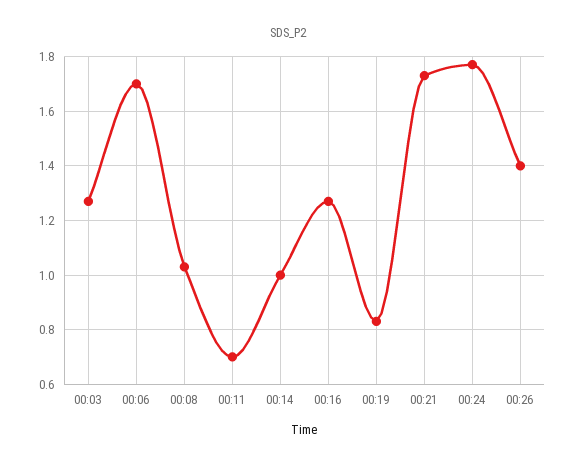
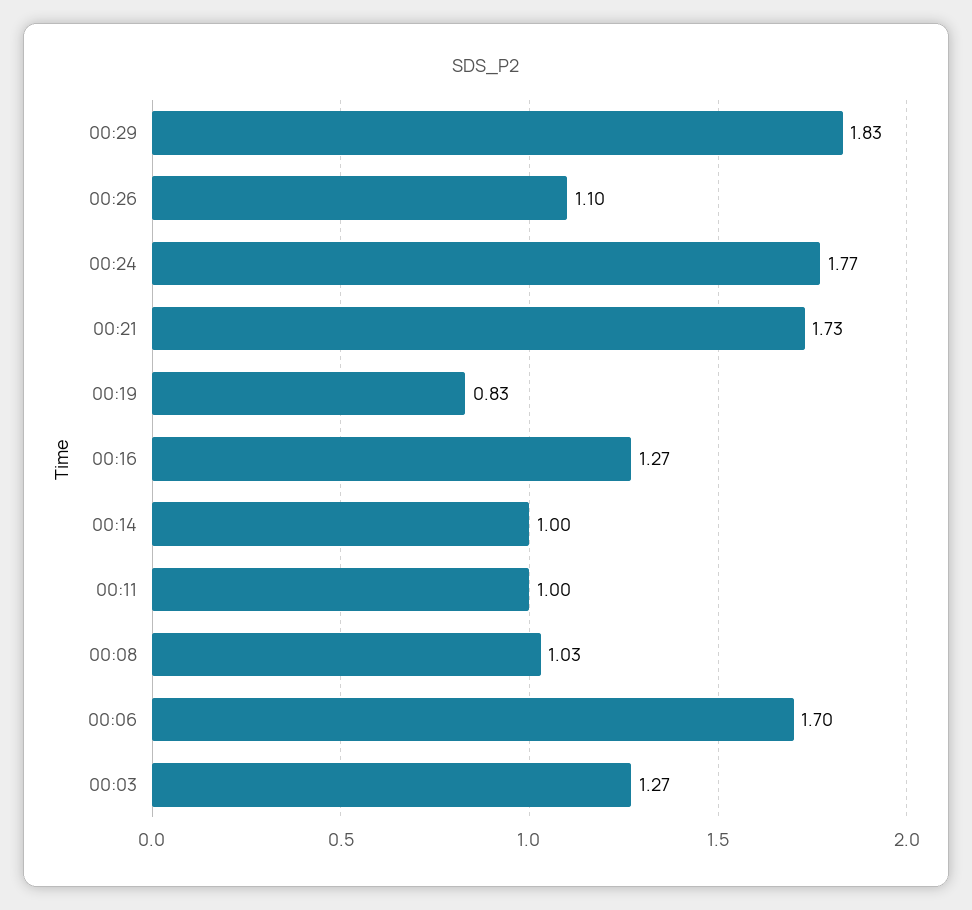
00:11: 0.7 -> 1
00:26: 1.4 -> 1.1
00:29: none -> 1.83

